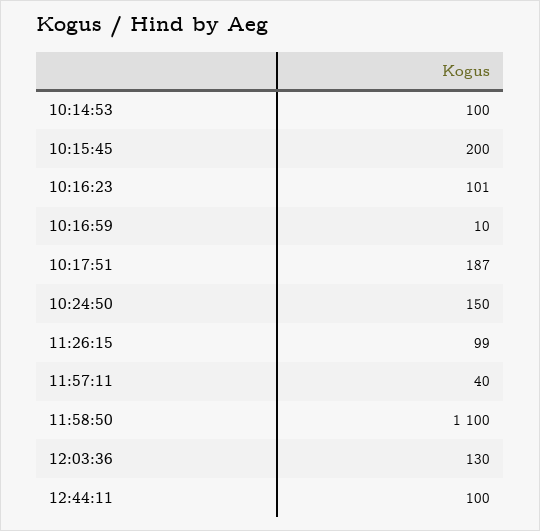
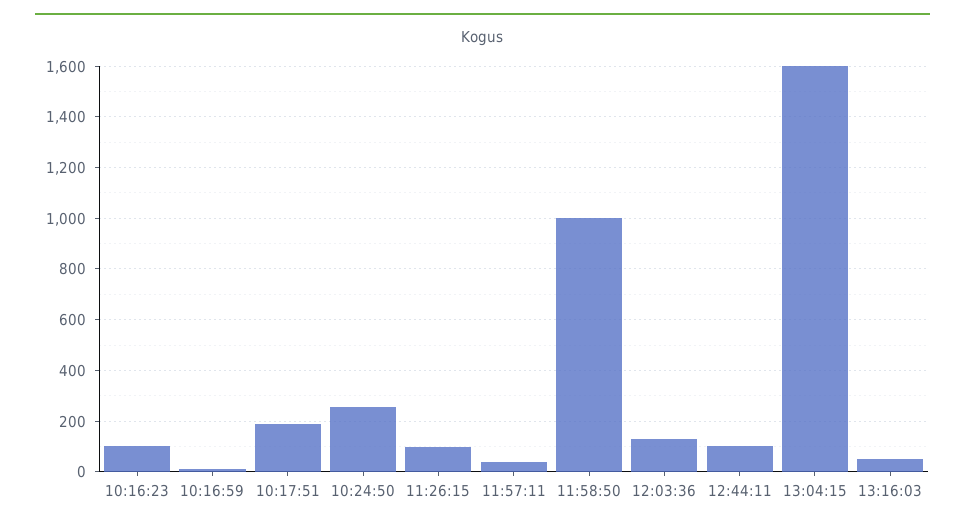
10:14:53: 100 -> none
10:15:45: 200 -> none
10:24:50: 150 -> 250
11:58:50: 1100 -> 1000
13:04:15: none -> 1600
13:16:03: none -> 50

